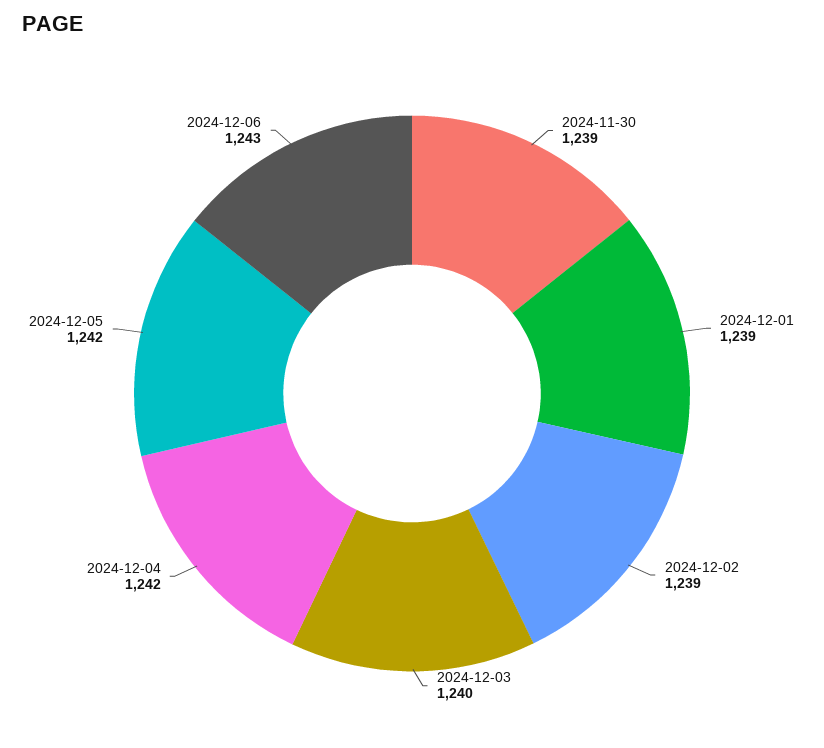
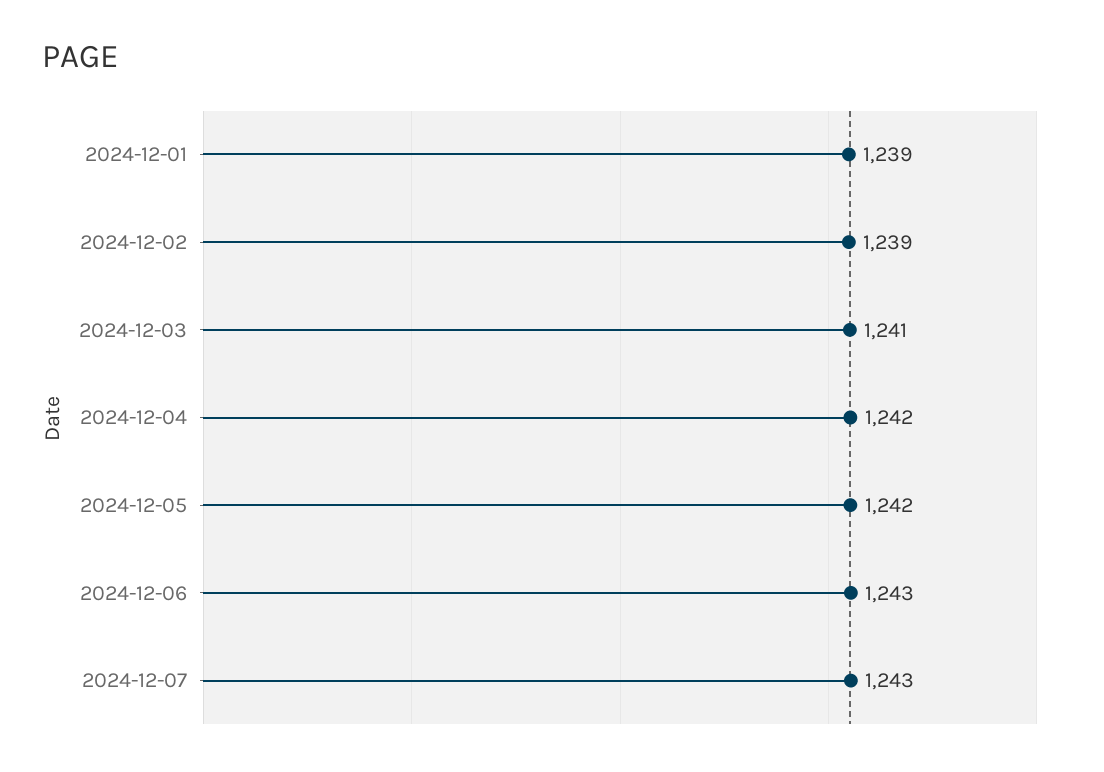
2024-11-30: 1239 -> none
2024-12-03: 1240 -> 1241
2024-12-07: none -> 1243

